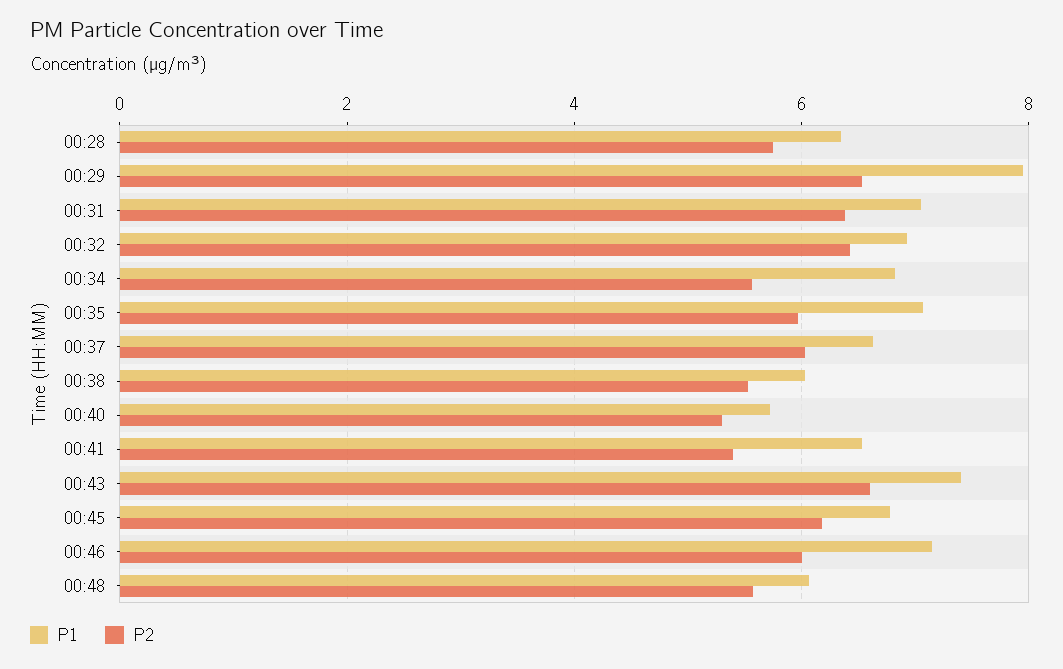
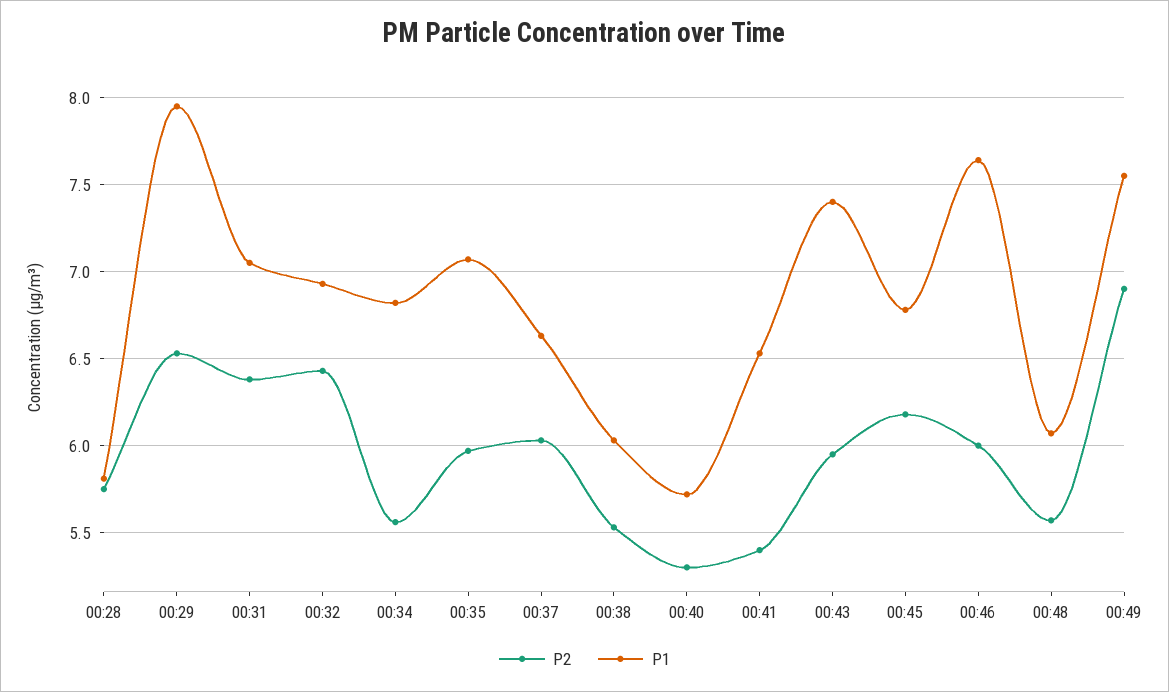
P1, 00:28: 6.4 -> 5.8
P2, 00:43: 6.6 -> 5.95
P1, 00:46: 7.2 -> 7.65
P2, 00:49: none -> 6.9
P1, 00:49: none -> 7.55

